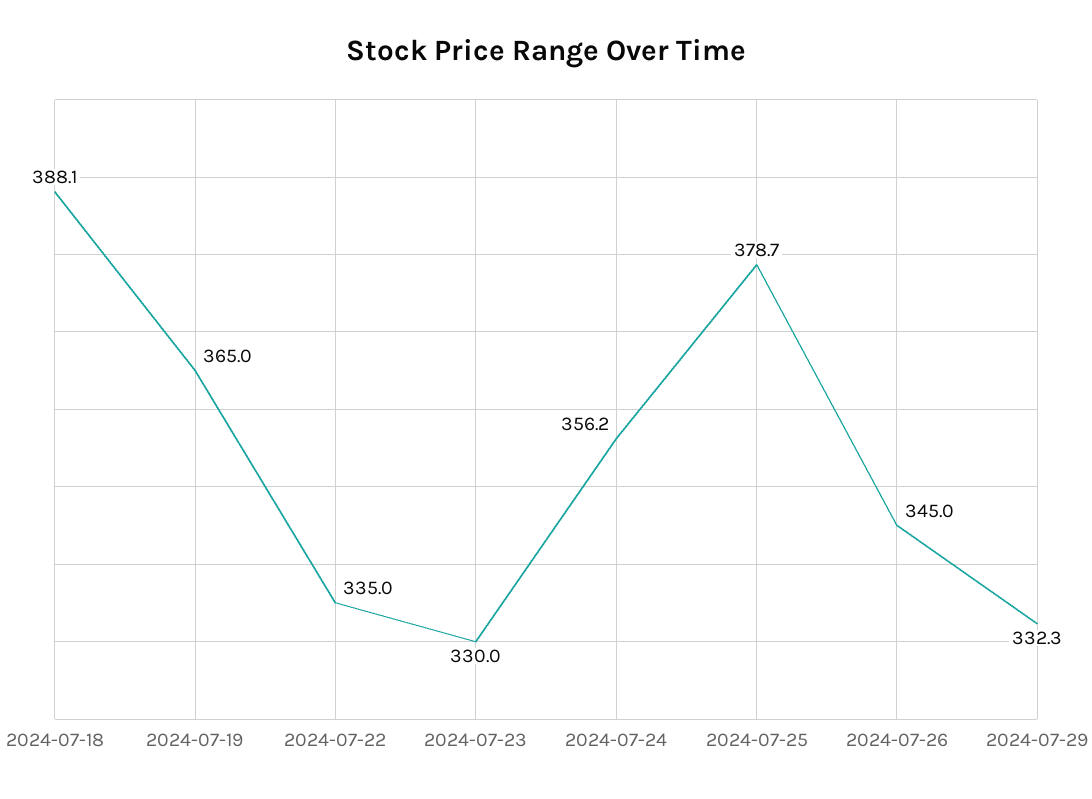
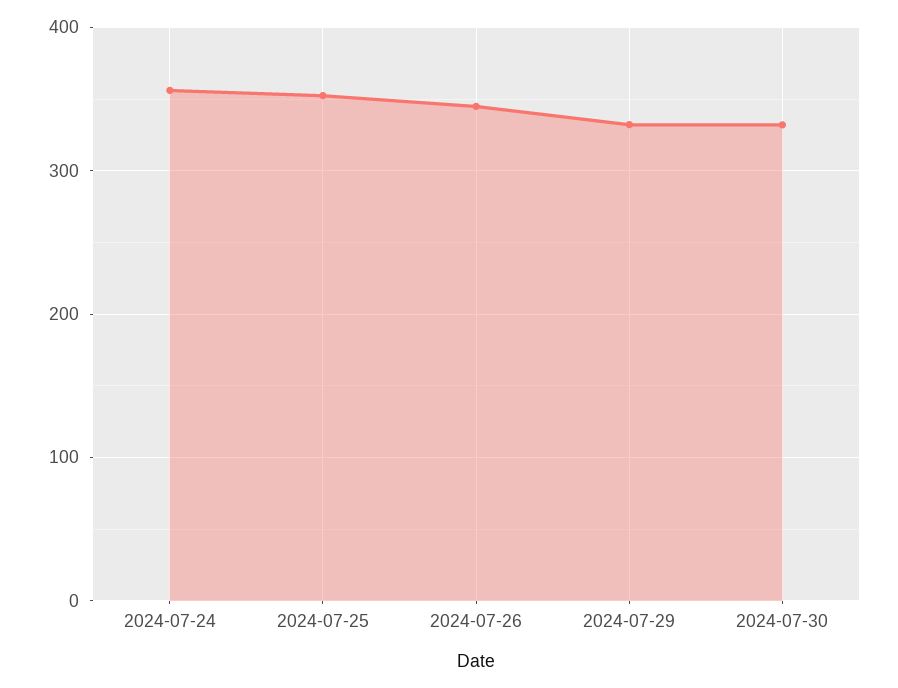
2024-07-18: 388.1 -> none
2024-07-19: 365 -> none
2024-07-22: 335 -> none
2024-07-23: 330 -> none
2024-07-25: 378.7 -> 350
2024-07-30: none -> 330

